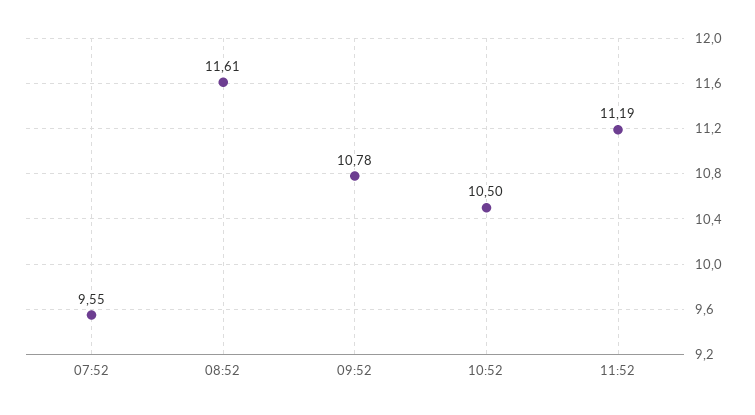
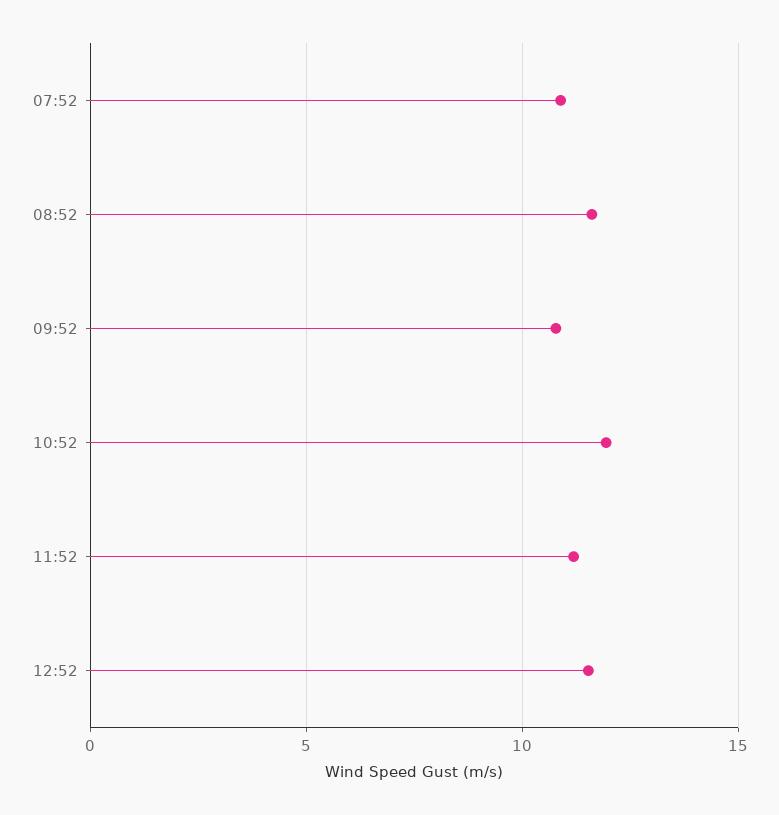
07:52: 9.55 -> 11
10:52: 10.5 -> 12
12:52: none -> 11.5

